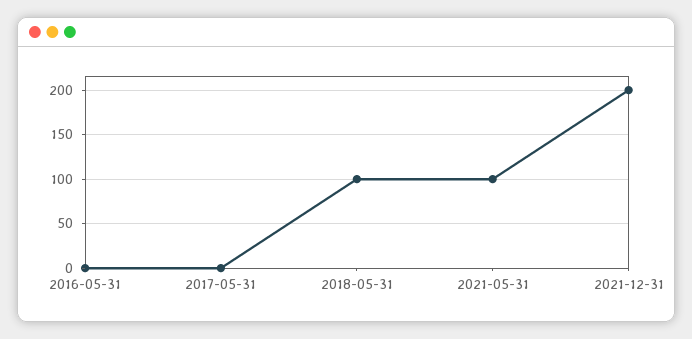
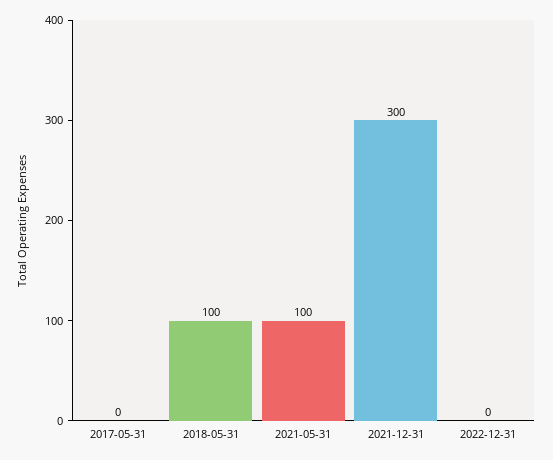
2016-05-31: 0 -> none
2021-12-31: 200 -> 300
2022-12-31: none -> 0

